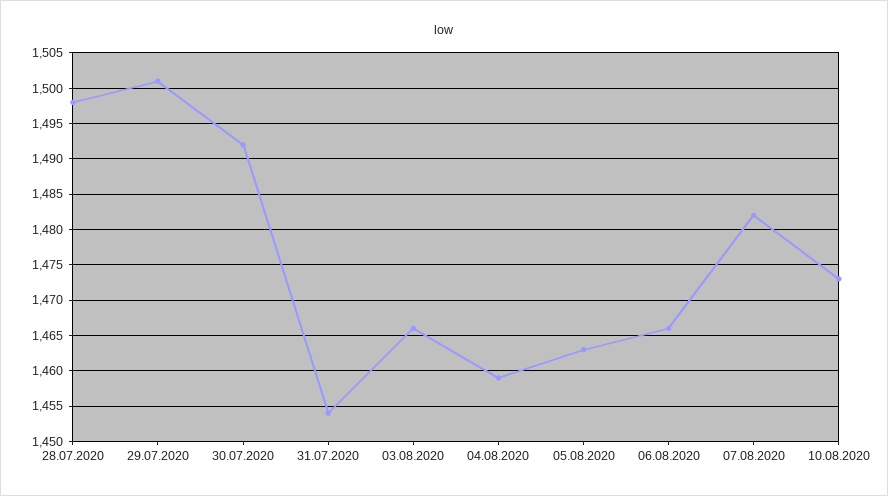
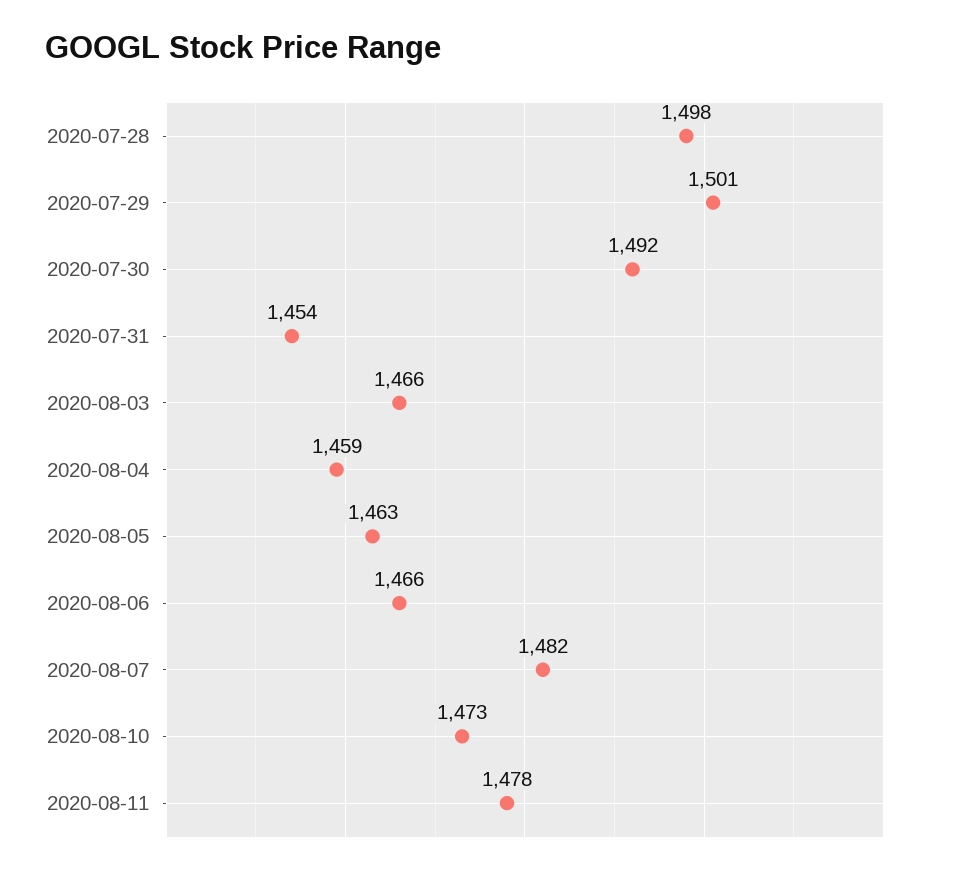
2020-08-11: none -> 1478

